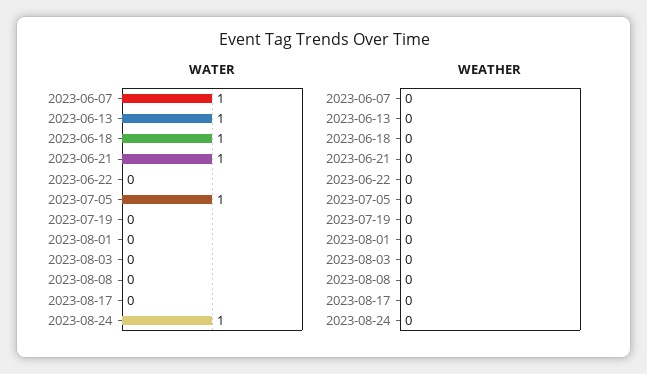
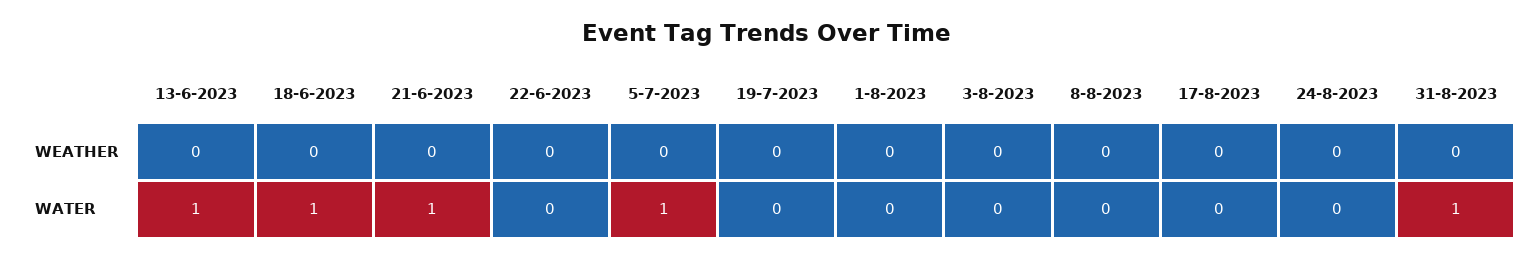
WATER, 2023-06-07: 1 -> none
WATER, 2023-08-24: 1 -> 0
WEATHER, 2023-06-07: 0 -> none
WEATHER, 31-8-2023: none -> 0
WATER, 31-8-2023: none -> 1

